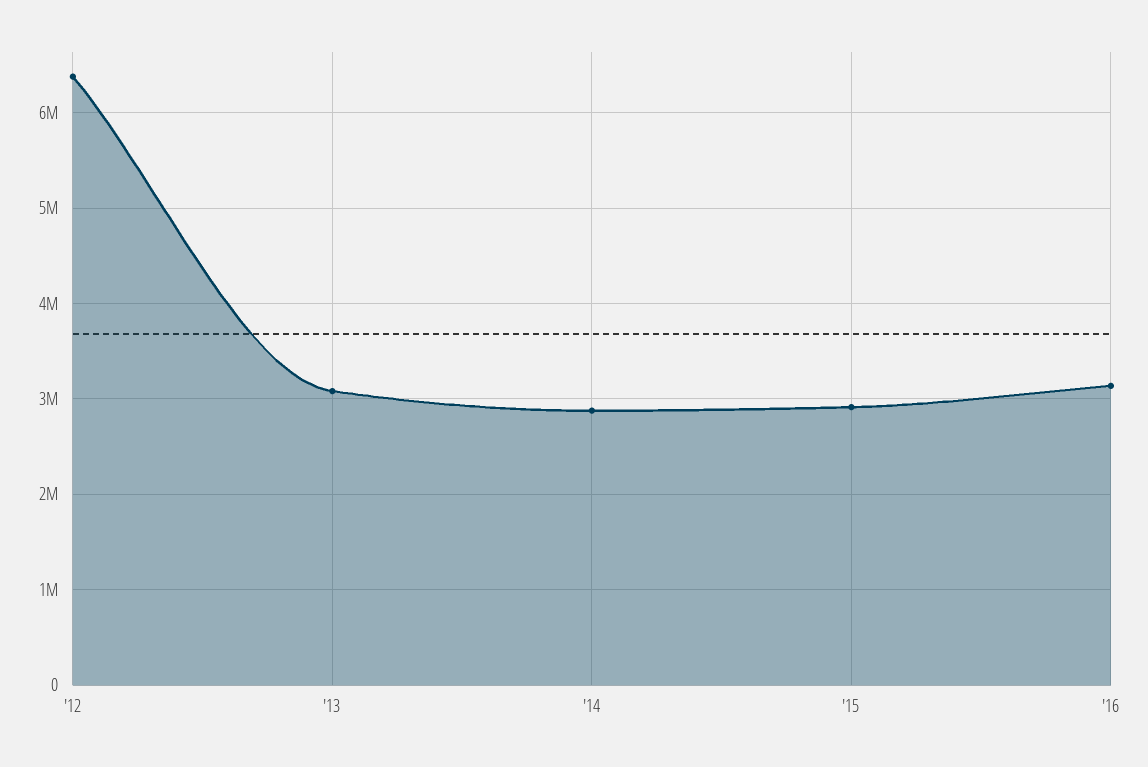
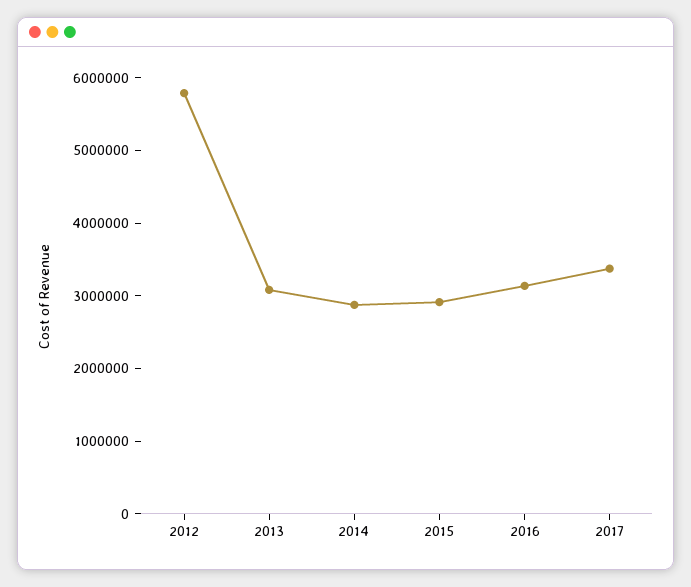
'12: 6400000 -> 5800000
2017: none -> 3400000

